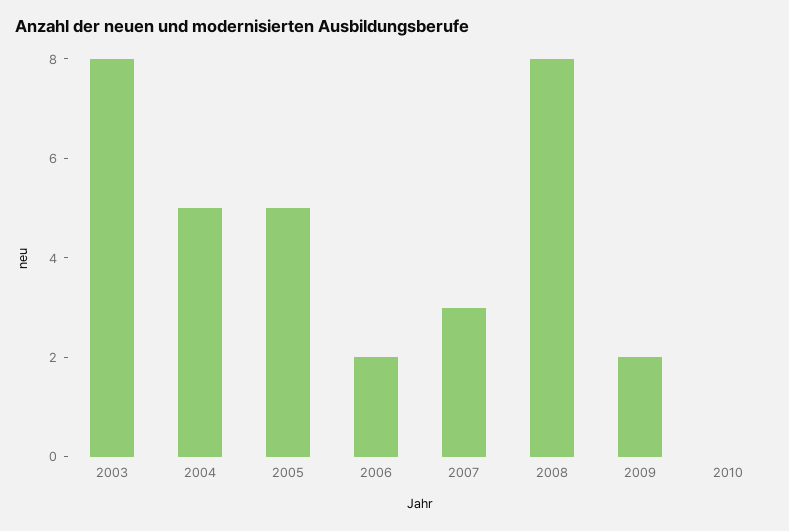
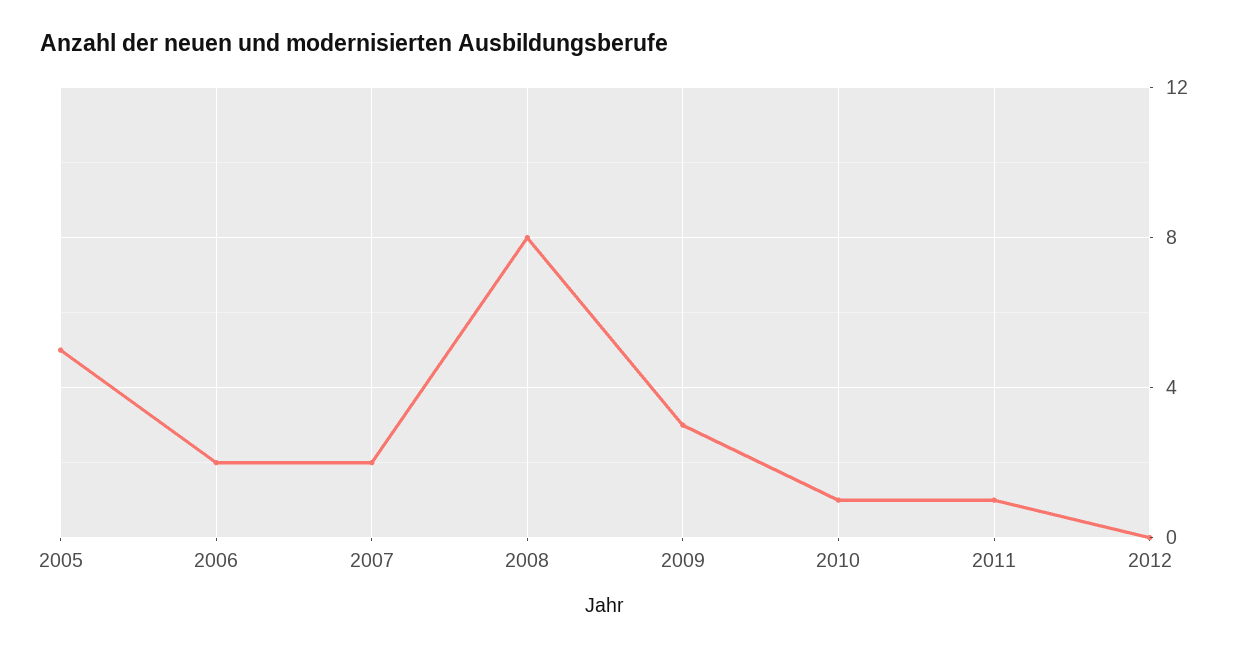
2003: 8 -> none
2004: 5 -> none
2007: 3 -> 2
2009: 2 -> 3
2010: 0 -> 1
2011: none -> 1
2012: none -> 0

